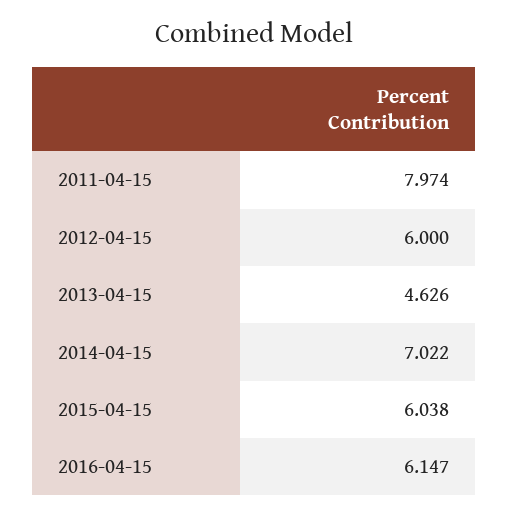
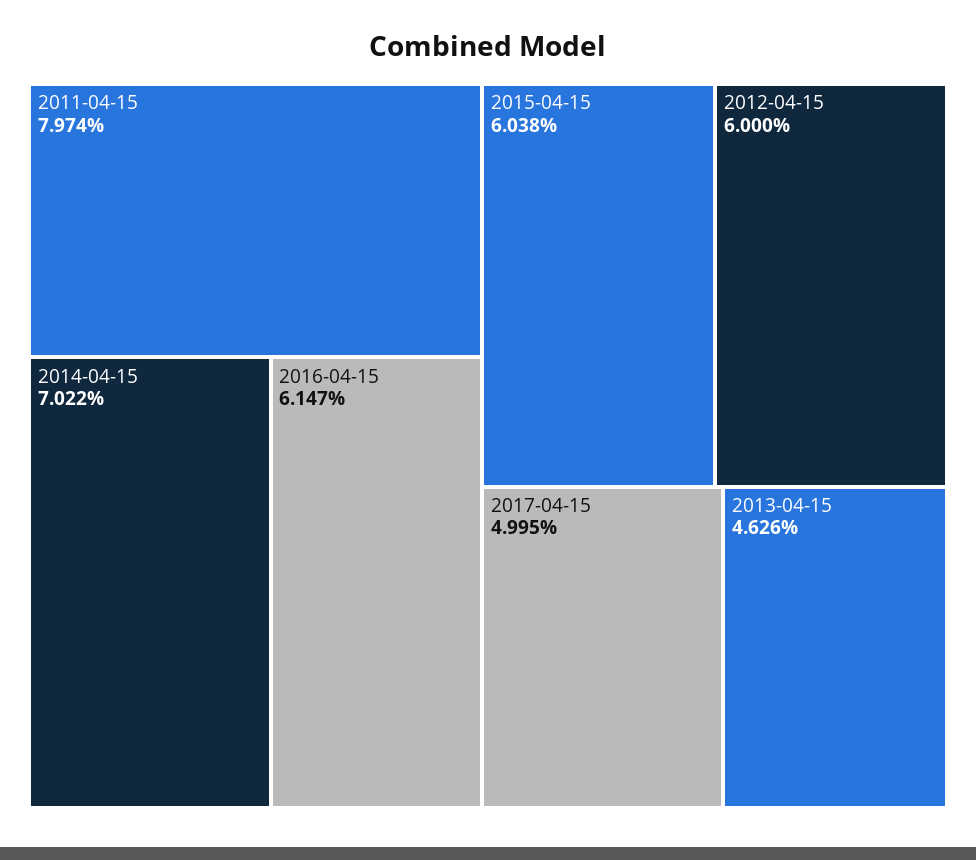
2017-04-15: none -> 4.995

